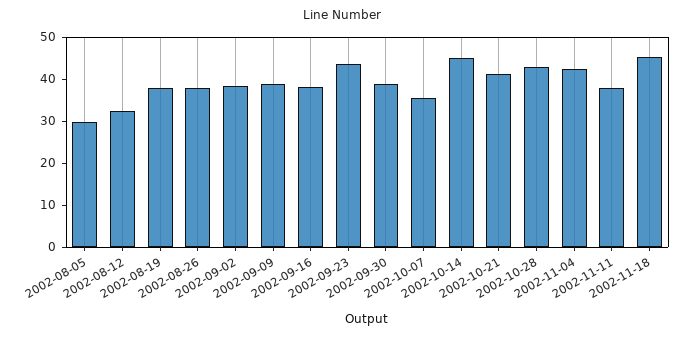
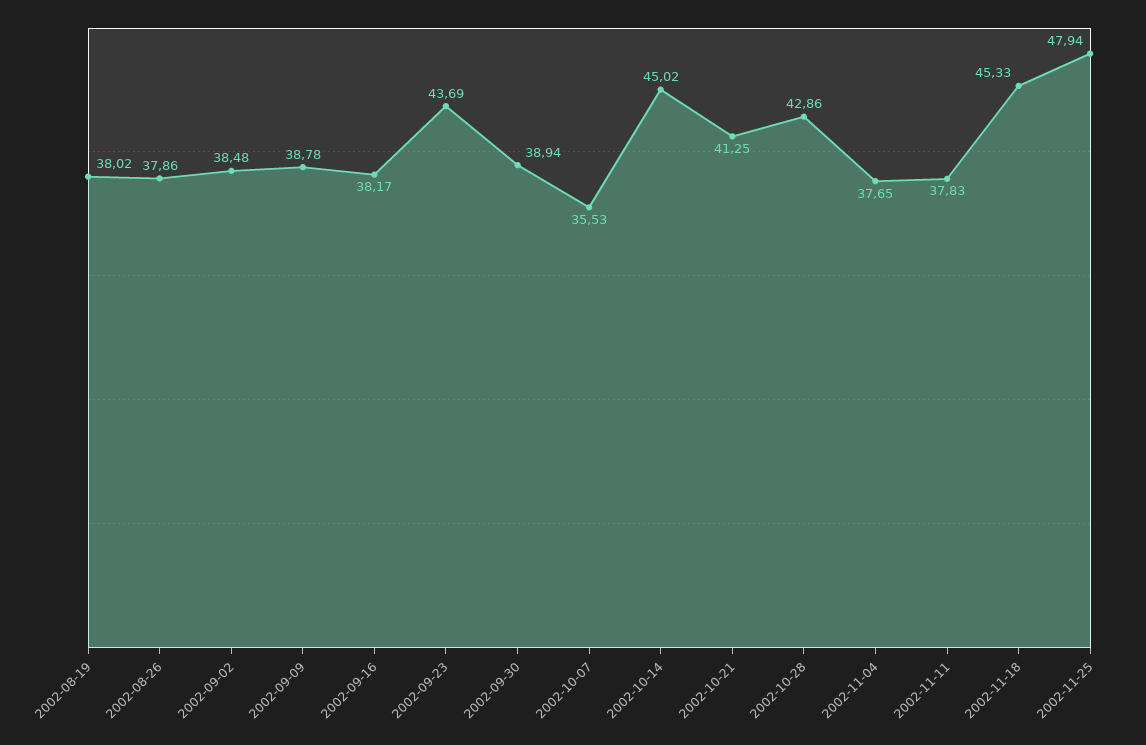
2002-08-05: 30 -> none
2002-08-12: 32 -> none
2002-11-04: 42 -> 37.65
2002-11-25: none -> 47.94

